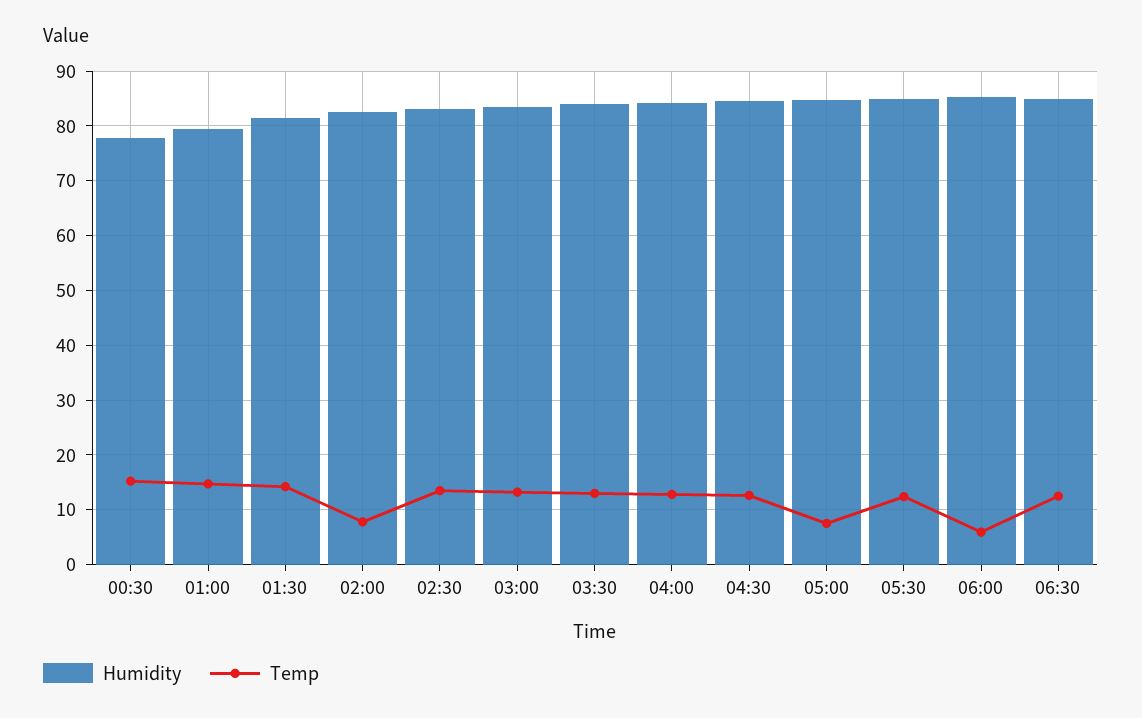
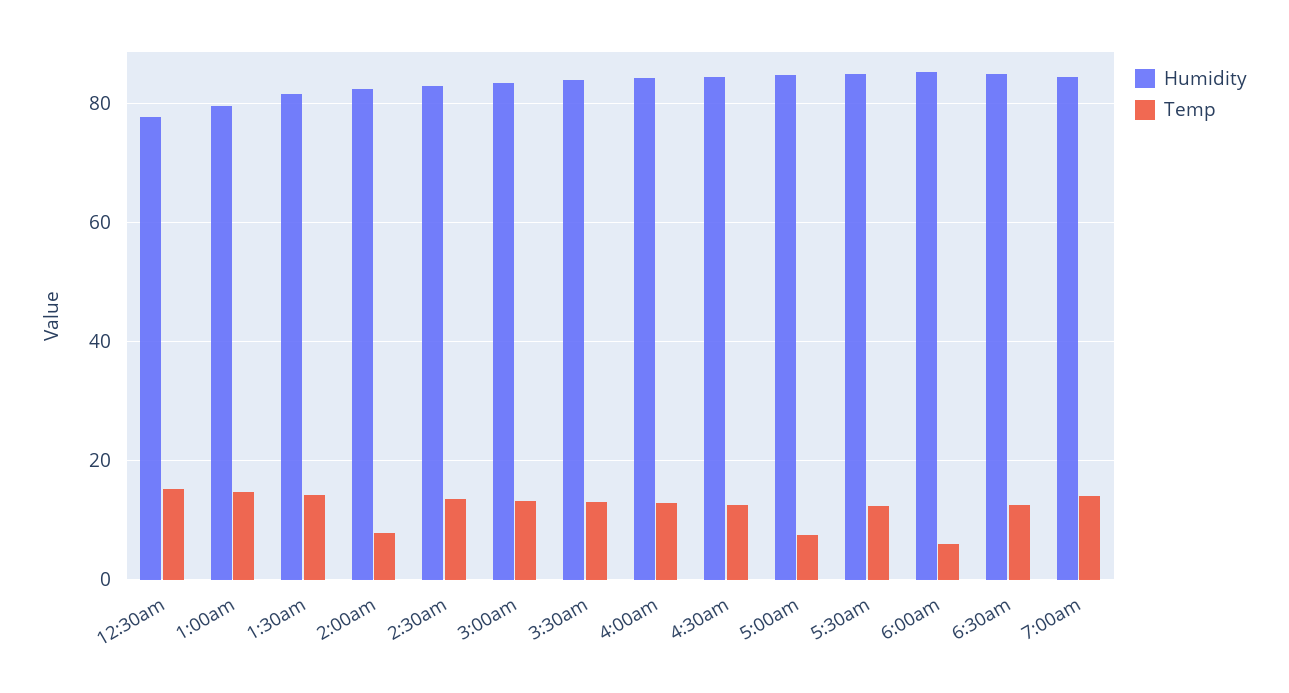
Humidity, 7:00am: none -> 84
Temp, 7:00am: none -> 14

